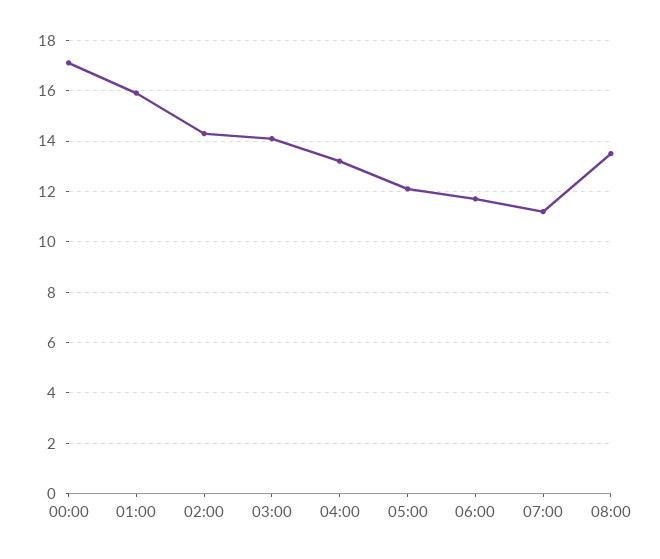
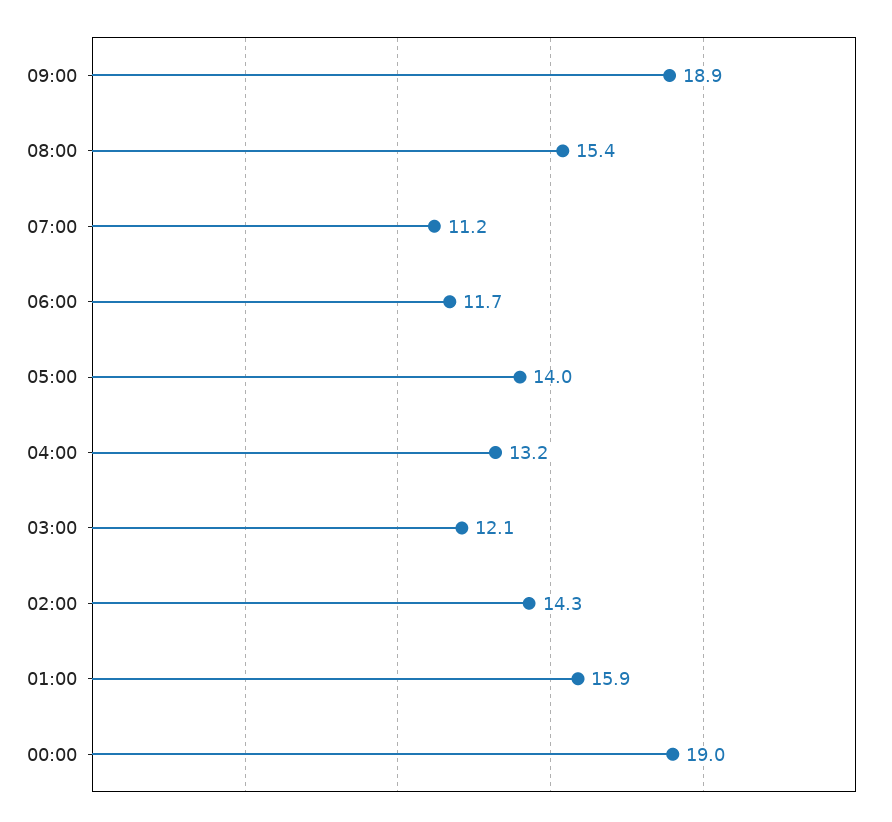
00:00: 17 -> 19
03:00: 14 -> 12.1
05:00: 12 -> 14
08:00: 13.5 -> 15.4
09:00: none -> 18.9

